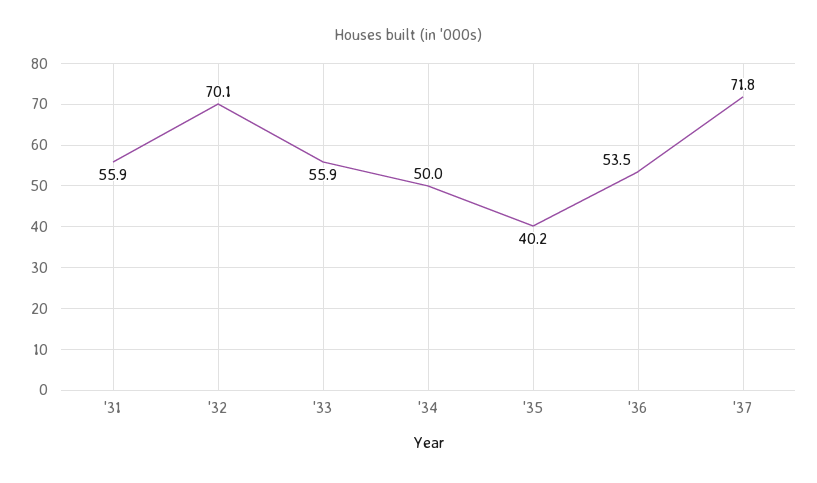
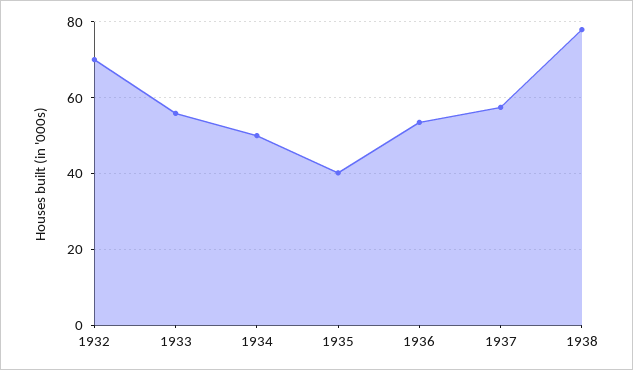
'31: 55.9 -> none
'37: 71.8 -> 58
1938: none -> 78

